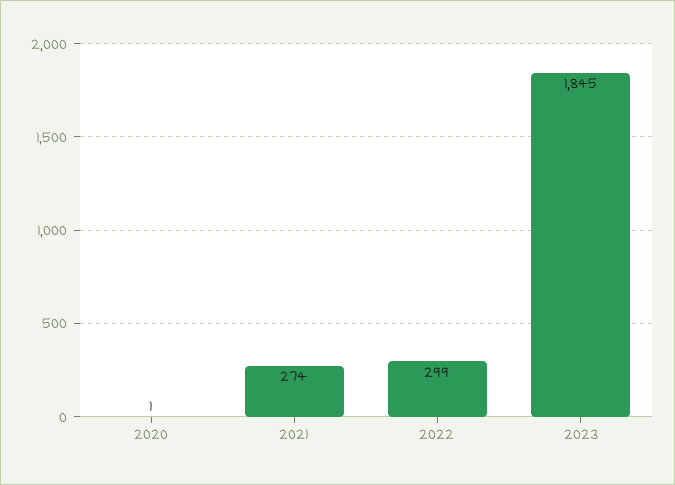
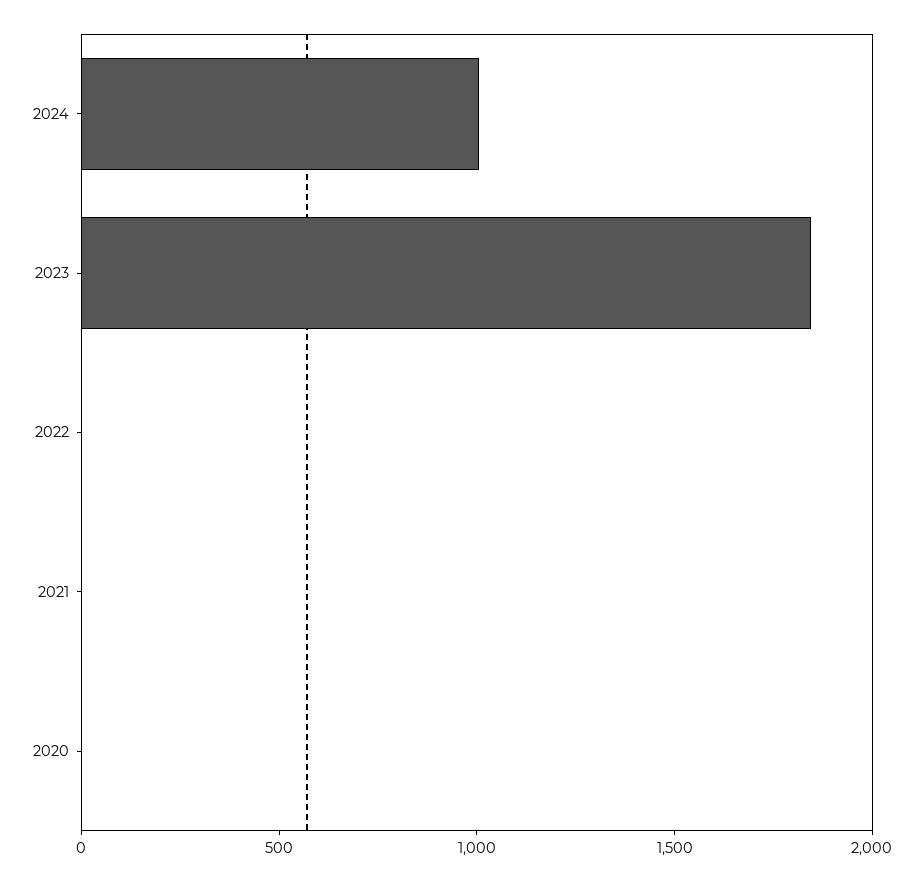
2021: 274 -> 0
2022: 299 -> 0
2024: none -> 1000

